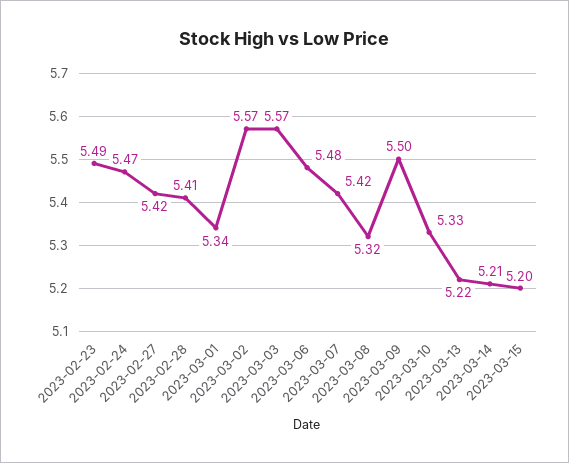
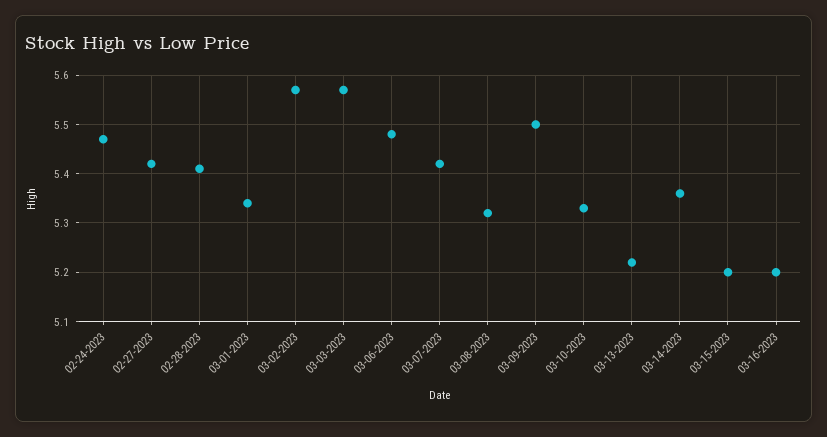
2023-02-23: 5.49 -> none
2023-03-14: 5.21 -> 5.35
03-16-2023: none -> 5.2

